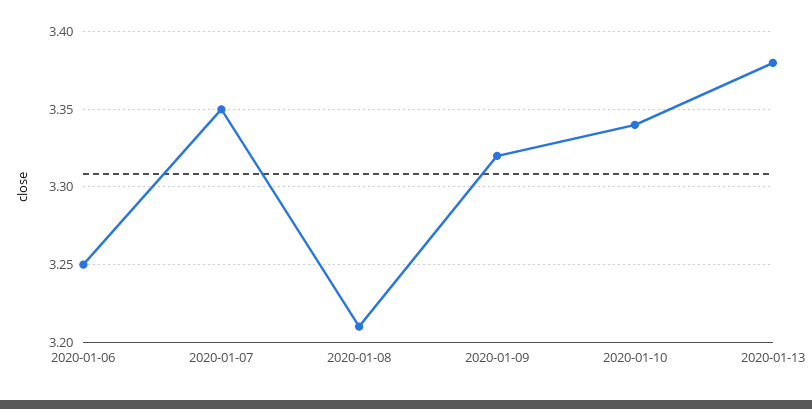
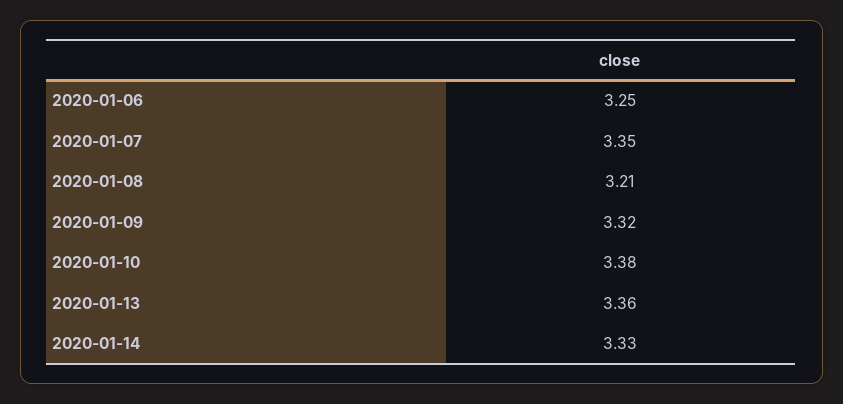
2020-01-10: 3.34 -> 3.38
2020-01-13: 3.38 -> 3.36
2020-01-14: none -> 3.33

